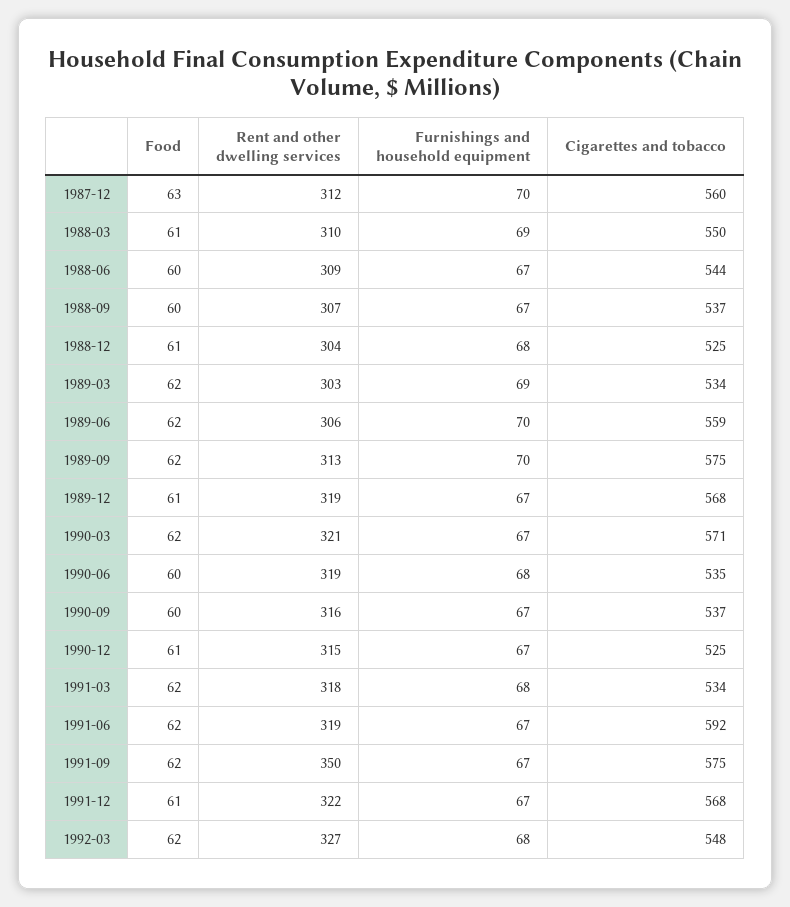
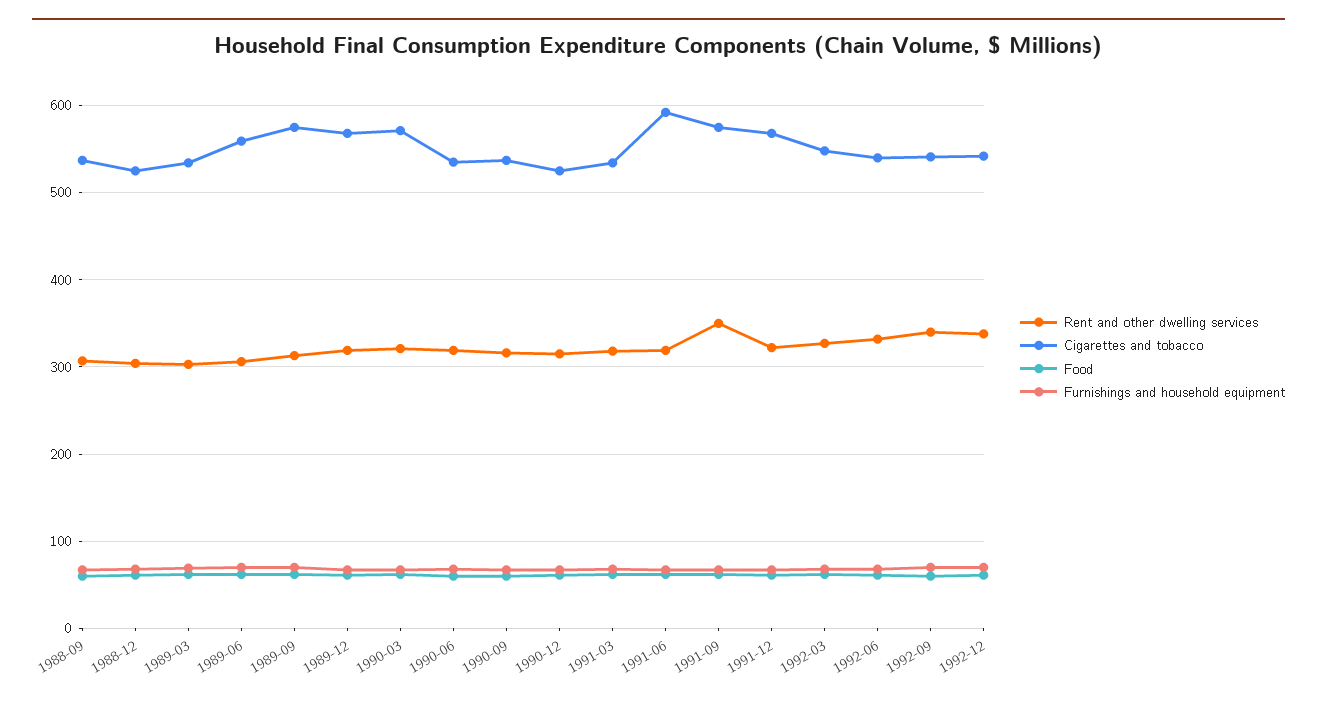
Food, 1987-12: 63 -> none
Rent and other dwelling services, 1987-12: 312 -> none
Furnishings and household equipment, 1987-12: 70 -> none
Cigarettes and tobacco, 1987-12: 560 -> none
Food, 1988-03: 61 -> none
Rent and other dwelling services, 1988-03: 310 -> none
Furnishings and household equipment, 1988-03: 69 -> none
Cigarettes and tobacco, 1988-03: 550 -> none
Food, 1988-06: 60 -> none
Rent and other dwelling services, 1988-06: 309 -> none
Furnishings and household equipment, 1988-06: 67 -> none
Cigarettes and tobacco, 1988-06: 544 -> none
Rent and other dwelling services, 1992-06: none -> 330
Cigarettes and tobacco, 1992-06: none -> 540
Food, 1992-06: none -> 60
Furnishings and household equipment, 1992-06: none -> 70
Rent and other dwelling services, 1992-09: none -> 340
Cigarettes and tobacco, 1992-09: none -> 540
Food, 1992-09: none -> 60
Furnishings and household equipment, 1992-09: none -> 70
Rent and other dwelling services, 1992-12: none -> 340
Cigarettes and tobacco, 1992-12: none -> 540
Food, 1992-12: none -> 60
Furnishings and household equipment, 1992-12: none -> 70

